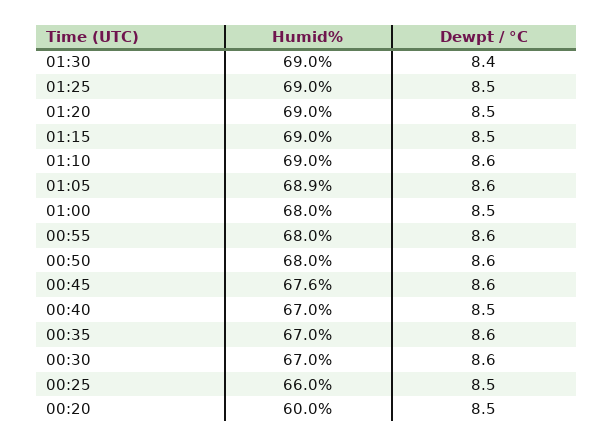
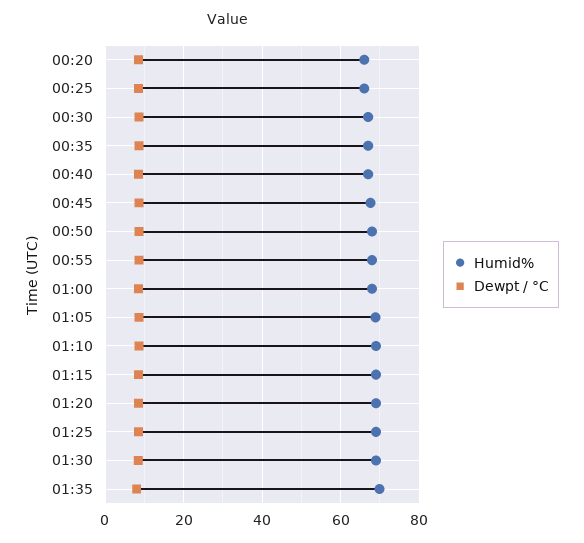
Humid%, 00:20: 60 -> 66
Humid%, 01:35: none -> 70
Dewpt / °C, 01:35: none -> 8

